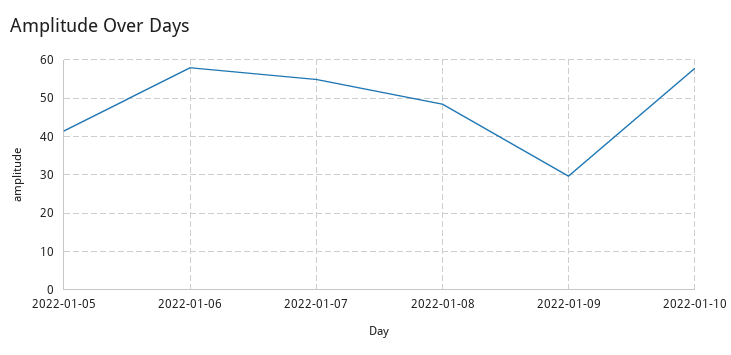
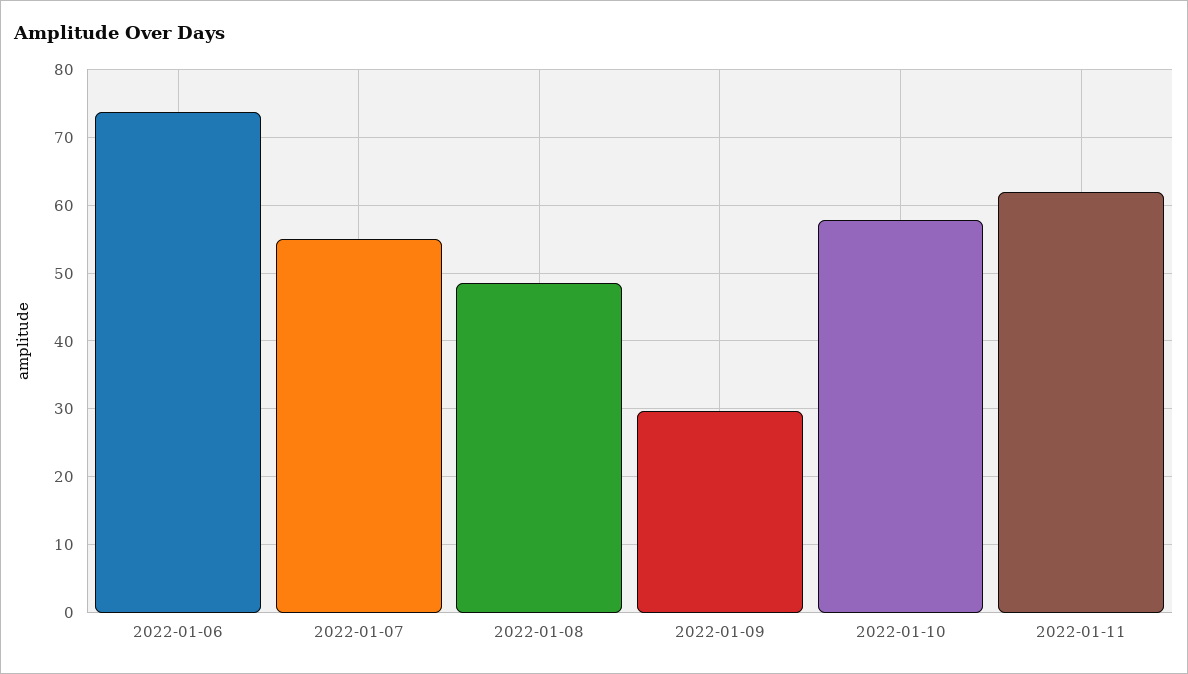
2022-01-05: 42 -> none
2022-01-06: 58 -> 74
2022-01-11: none -> 62

